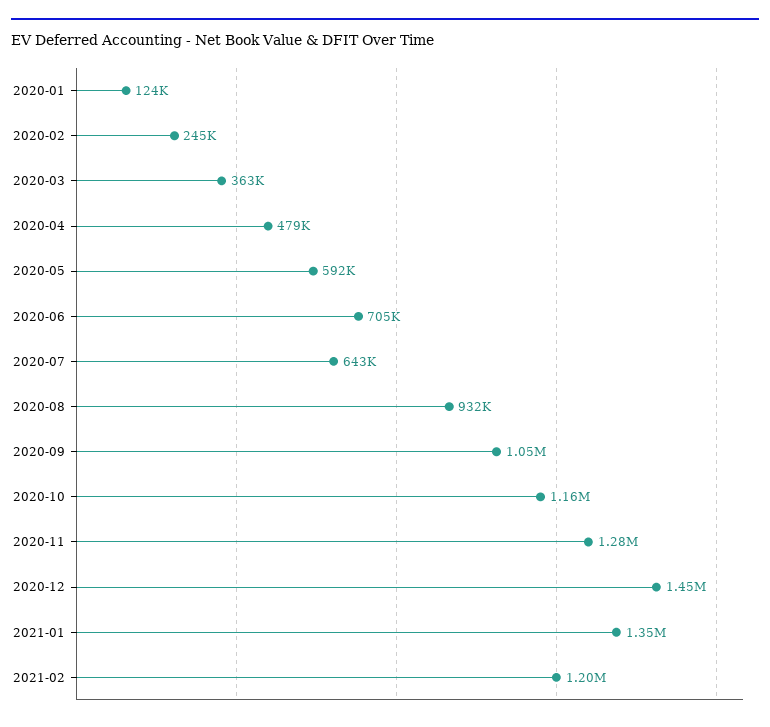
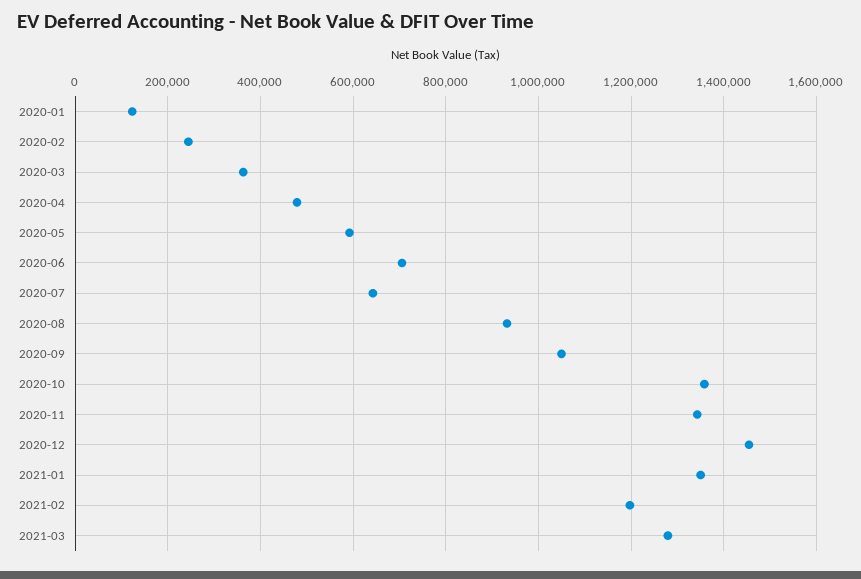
2020-10: 1160000 -> 1360000
2020-11: 1280000 -> 1340000
2021-03: none -> 1280000

